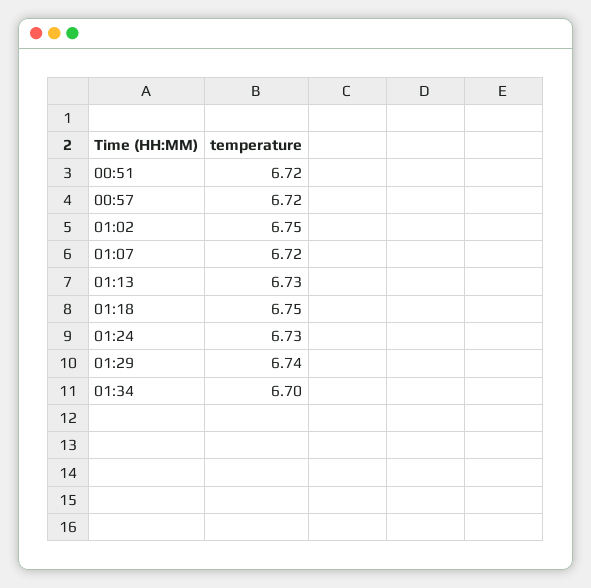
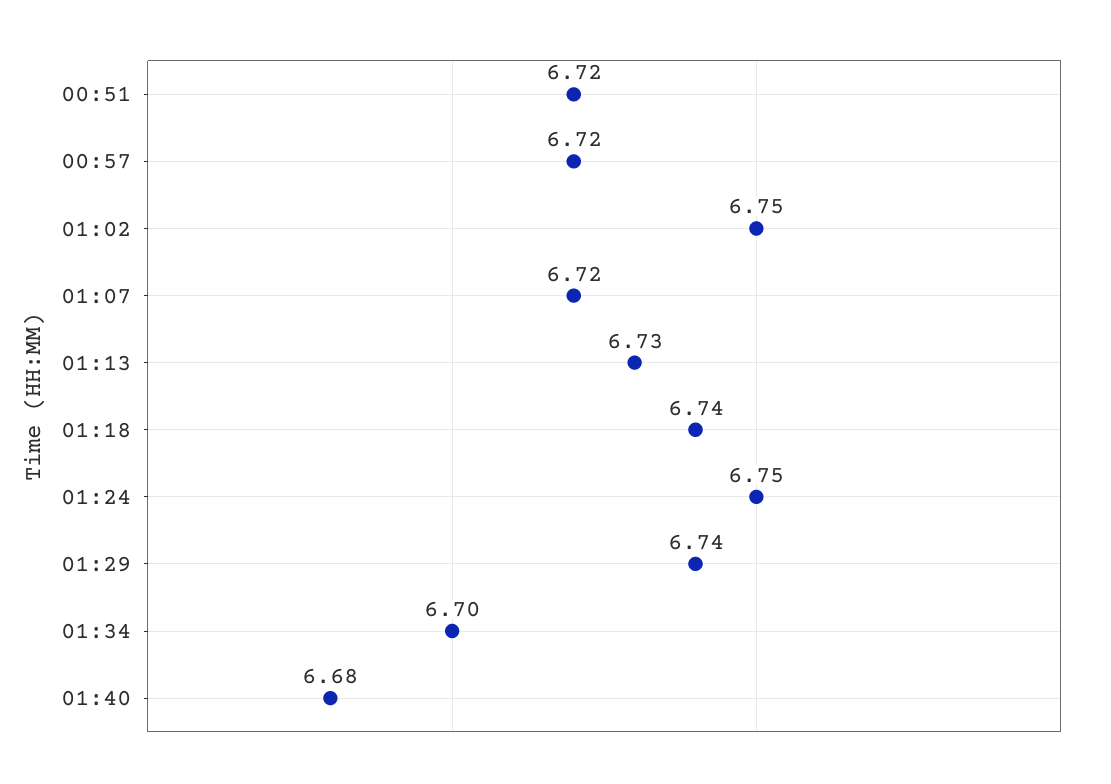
01:18: 6.75 -> 6.74
01:24: 6.73 -> 6.75
01:40: none -> 6.68

